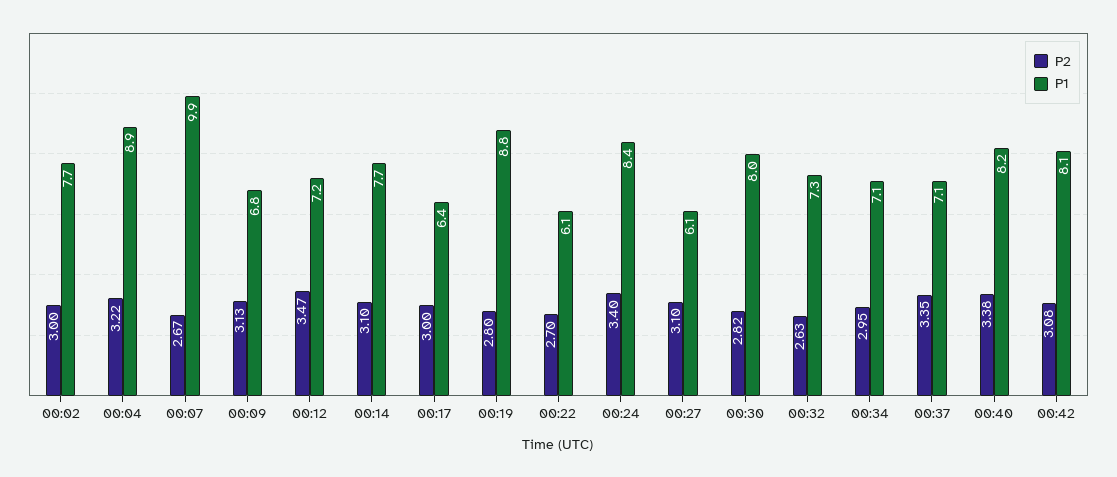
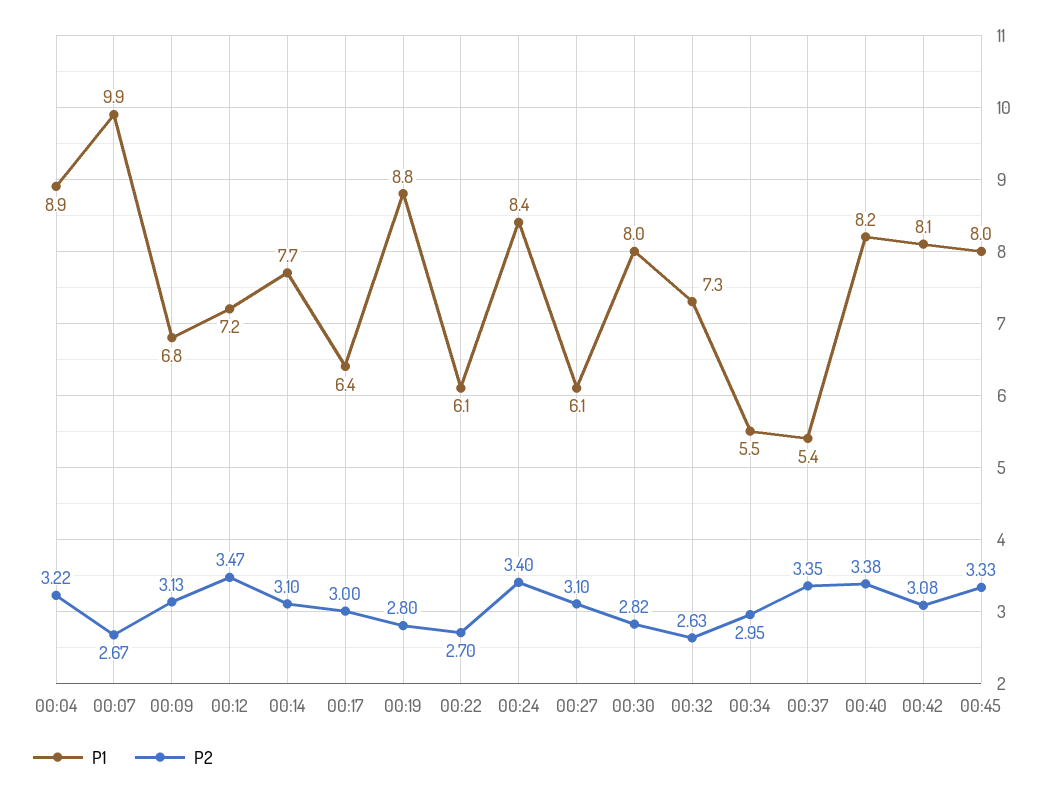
P2, 00:02: 3 -> none
P1, 00:02: 7.7 -> none
P1, 00:34: 7.1 -> 5.5
P1, 00:37: 7.1 -> 5.4
P1, 00:45: none -> 8
P2, 00:45: none -> 3.33

